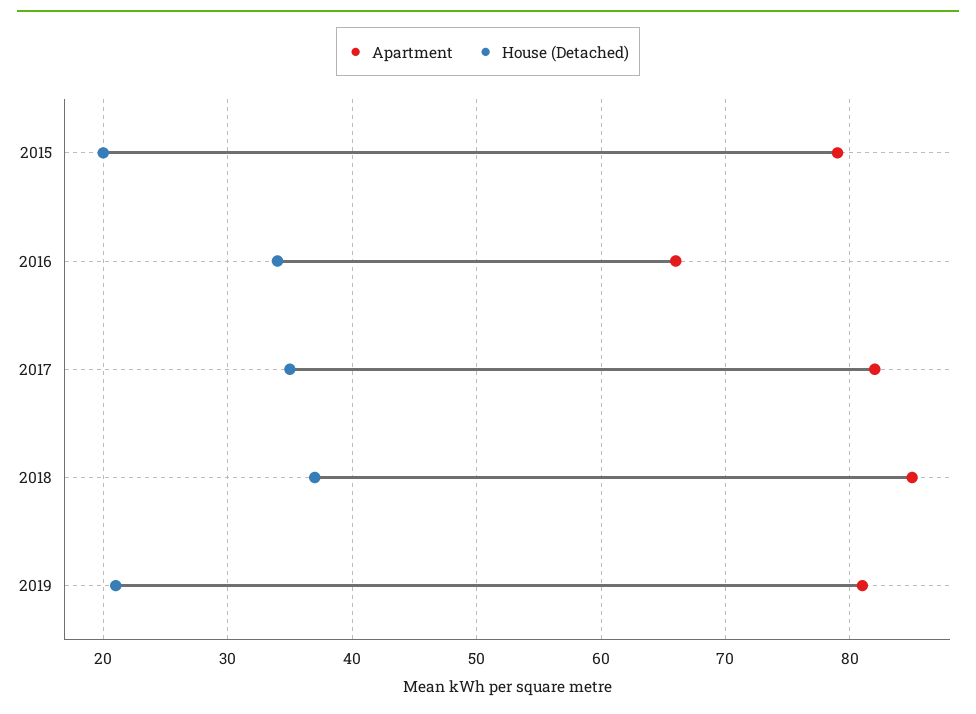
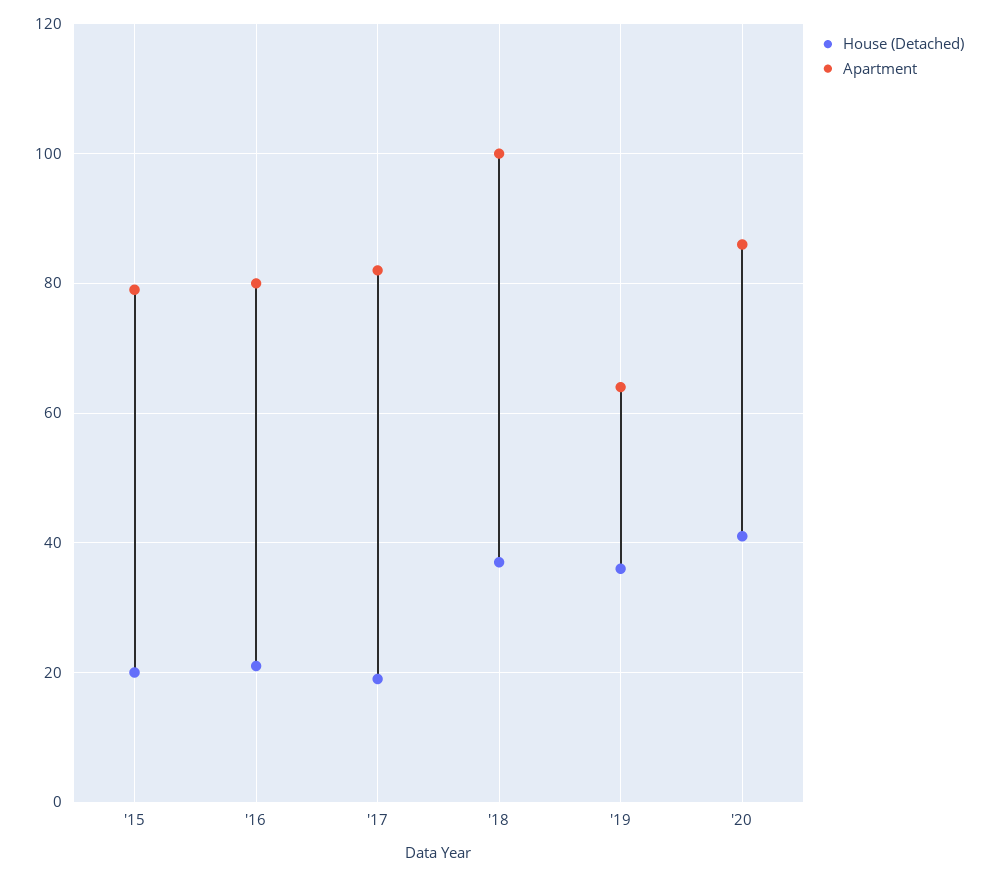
Apartment, 2016: 66 -> 80
House (Detached), 2016: 34 -> 20
House (Detached), 2017: 35 -> 20
Apartment, 2018: 85 -> 100
Apartment, 2019: 81 -> 65
House (Detached), 2019: 21 -> 35
House (Detached), '20: none -> 40
Apartment, '20: none -> 85

